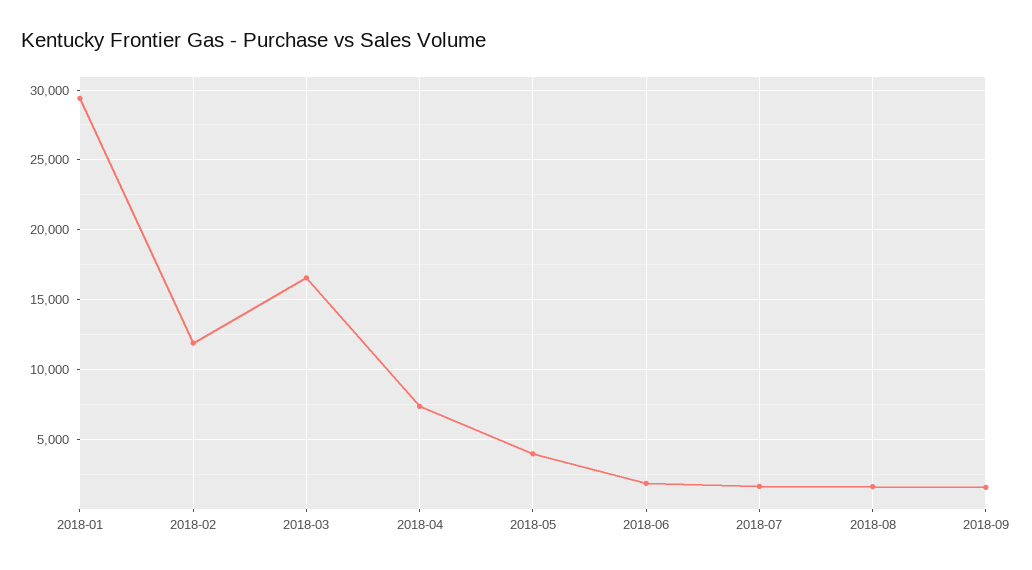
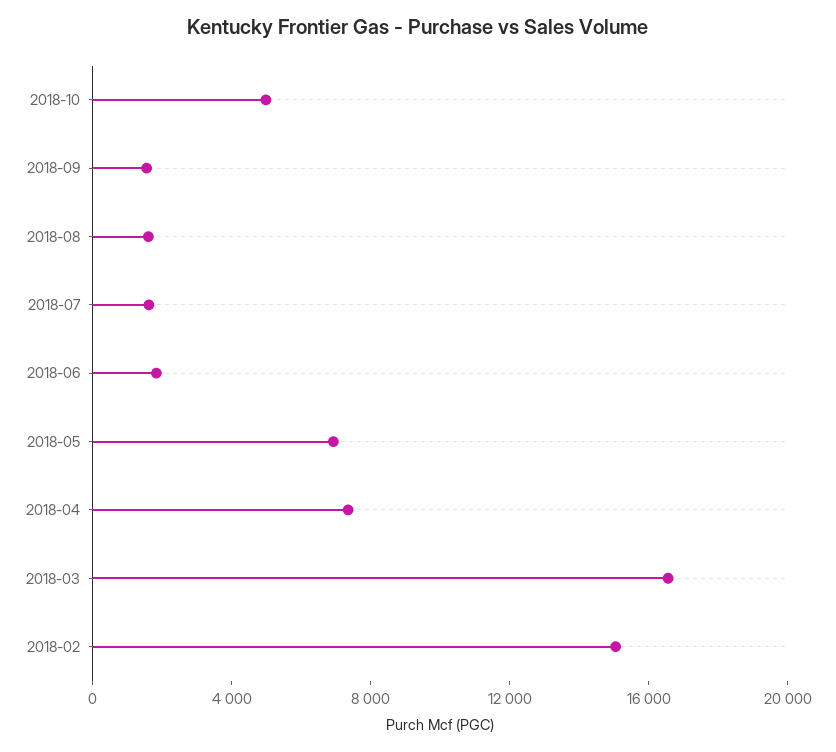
2018-01: 29500 -> none
2018-02: 12000 -> 15000
2018-05: 4000 -> 7000
2018-10: none -> 5000

